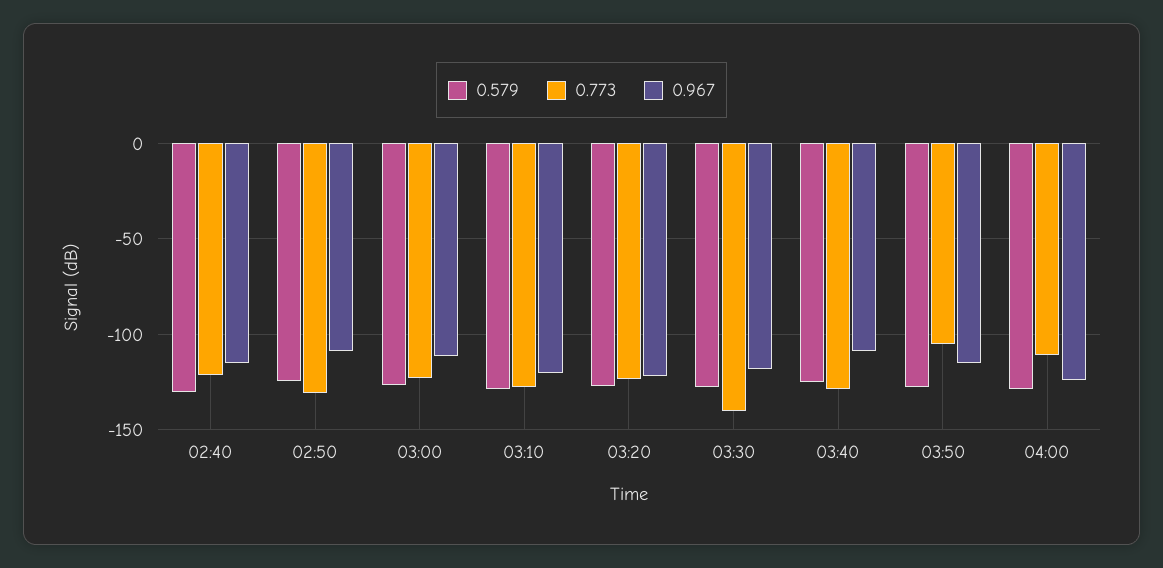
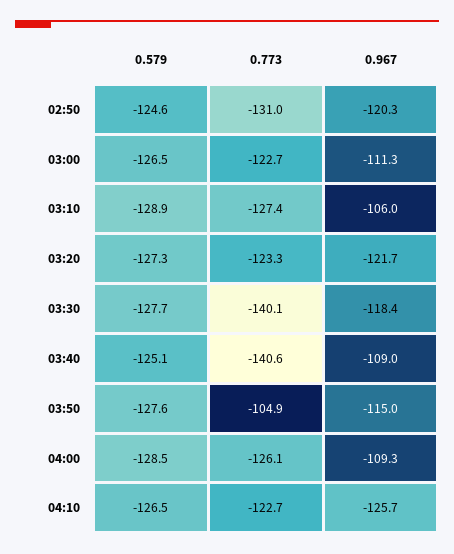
0.579, 02:40: -130 -> none
0.773, 02:40: -120 -> none
0.967, 02:40: -115 -> none
0.967, 02:50: -110 -> -120.3
0.967, 03:10: -120 -> -106
0.773, 03:40: -130 -> -140.6
0.773, 04:00: -110 -> -126.1
0.967, 04:00: -125 -> -109.3
0.579, 04:10: none -> -126.5
0.773, 04:10: none -> -122.7
0.967, 04:10: none -> -125.7

